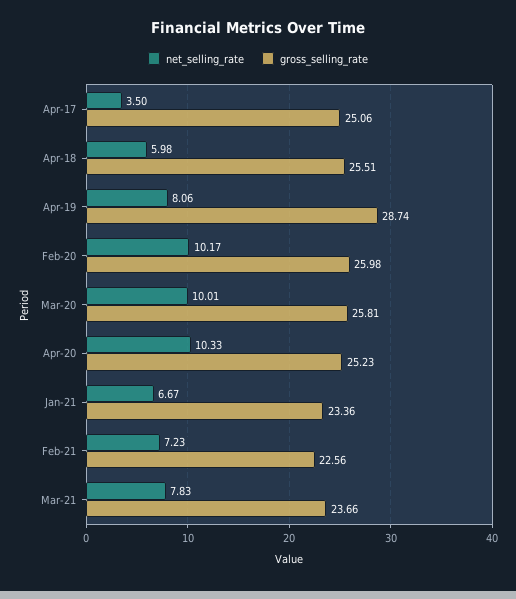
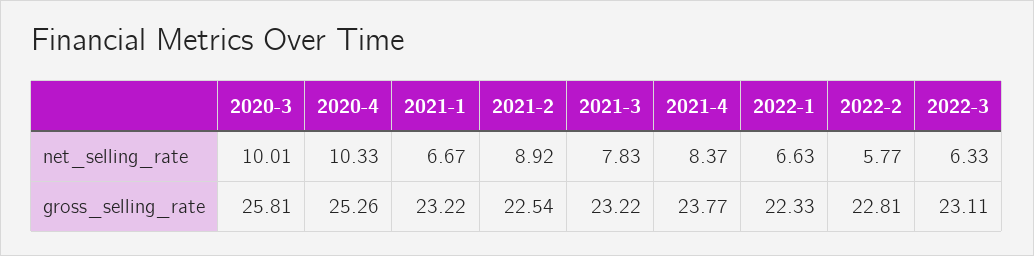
net_selling_rate, Apr-17: 3.5 -> none
gross_selling_rate, Apr-17: 25.06 -> none
net_selling_rate, Apr-18: 5.98 -> none
gross_selling_rate, Apr-18: 25.51 -> none
net_selling_rate, Apr-19: 8.06 -> none
gross_selling_rate, Apr-19: 28.74 -> none
net_selling_rate, Feb-20: 10.17 -> none
gross_selling_rate, Feb-20: 25.98 -> none
gross_selling_rate, Apr-20: 25.23 -> 25.26
gross_selling_rate, Jan-21: 23.36 -> 23.22
net_selling_rate, Feb-21: 7.23 -> 8.92
gross_selling_rate, Feb-21: 22.56 -> 22.54
gross_selling_rate, Mar-21: 23.66 -> 23.22
net_selling_rate, 2021-4: none -> 8.37
net_selling_rate, 2022-1: none -> 6.63
net_selling_rate, 2022-2: none -> 5.77
net_selling_rate, 2022-3: none -> 6.33
gross_selling_rate, 2021-4: none -> 23.77
gross_selling_rate, 2022-1: none -> 22.33
gross_selling_rate, 2022-2: none -> 22.81
gross_selling_rate, 2022-3: none -> 23.11

